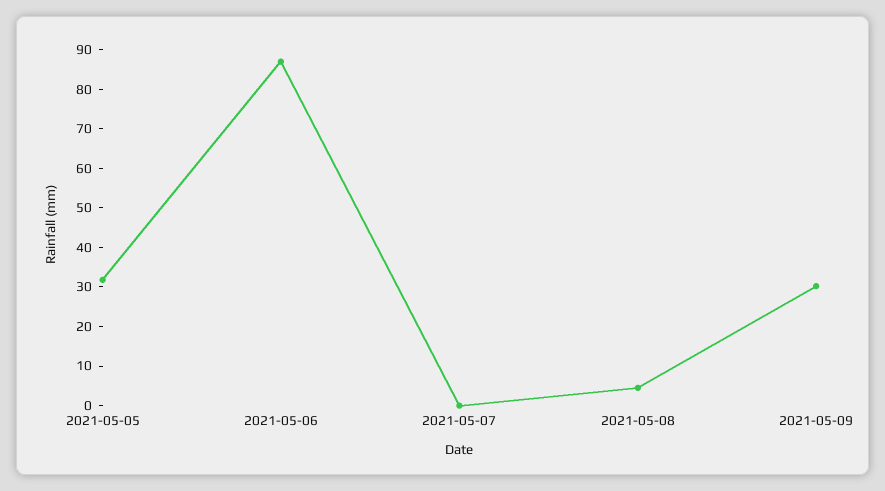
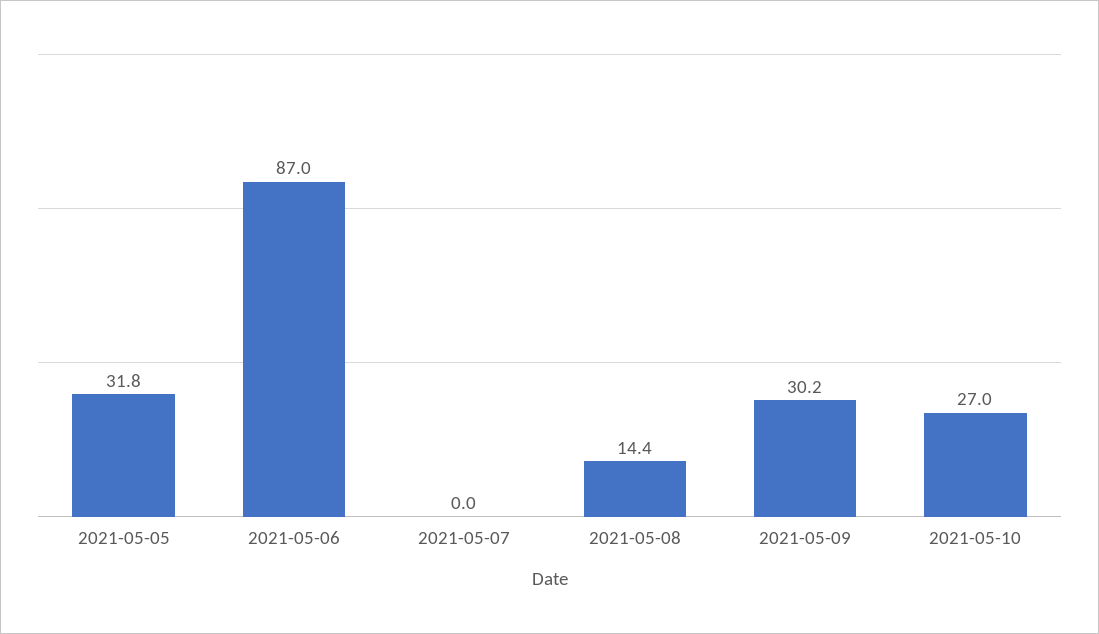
2021-05-08: 5 -> 14.4
2021-05-10: none -> 27

